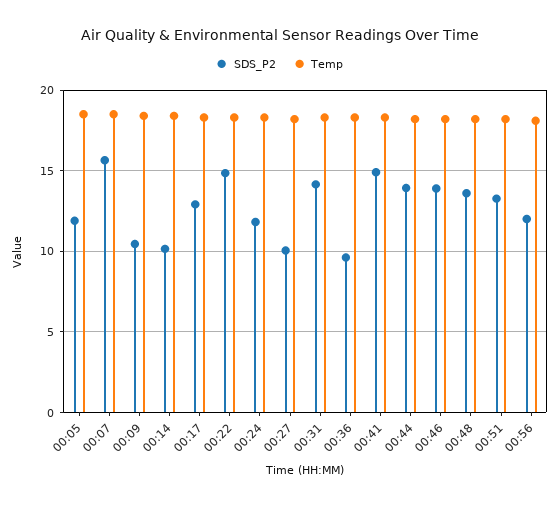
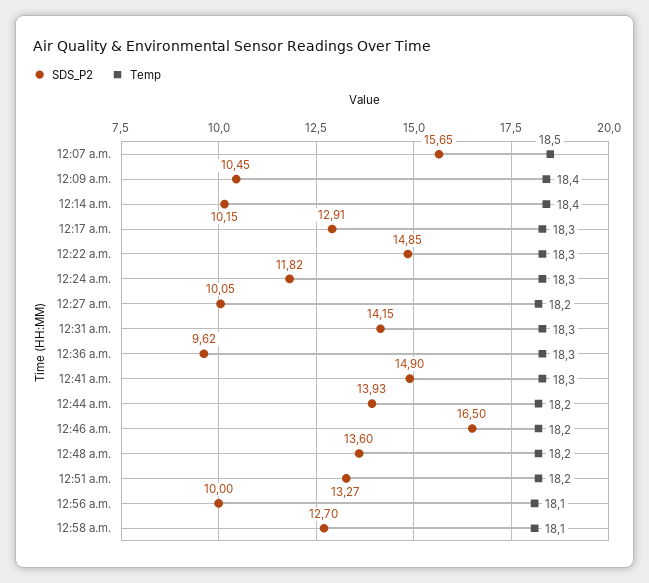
SDS_P2, 00:05: 12 -> none
Temp, 00:05: 18.5 -> none
SDS_P2, 00:46: 14 -> 16.5
SDS_P2, 00:56: 12 -> 10
SDS_P2, 12:58 a.m.: none -> 12.7
Temp, 12:58 a.m.: none -> 18.1

